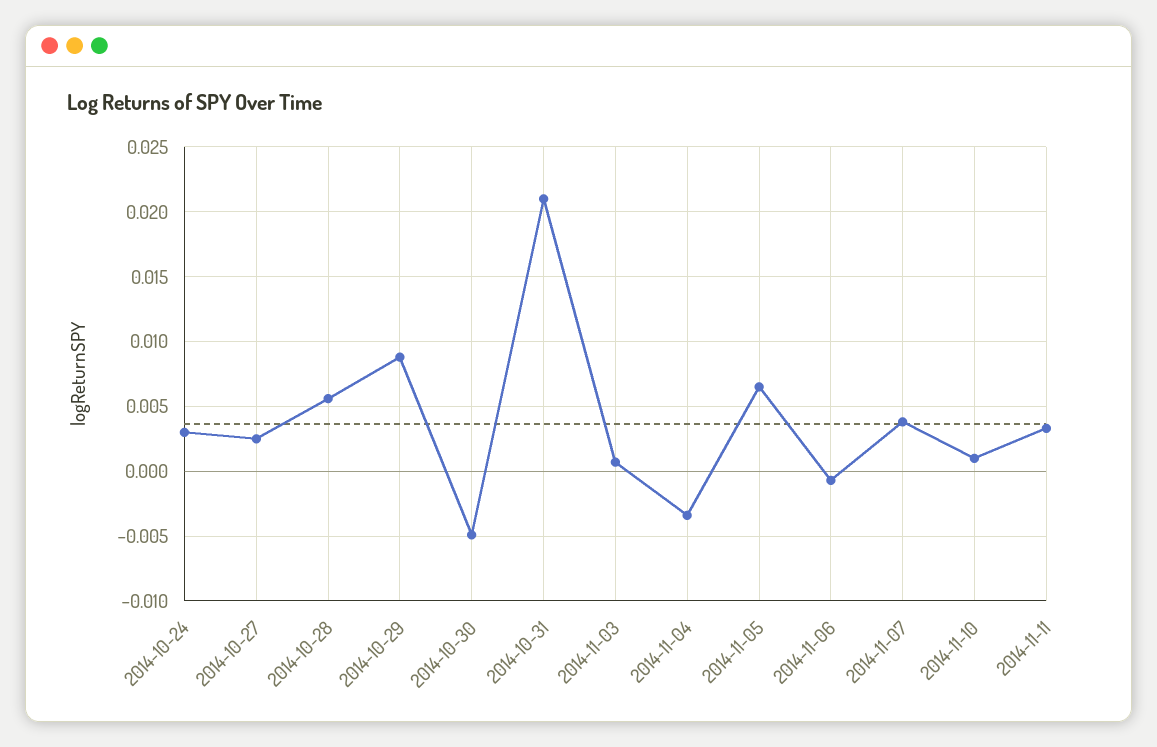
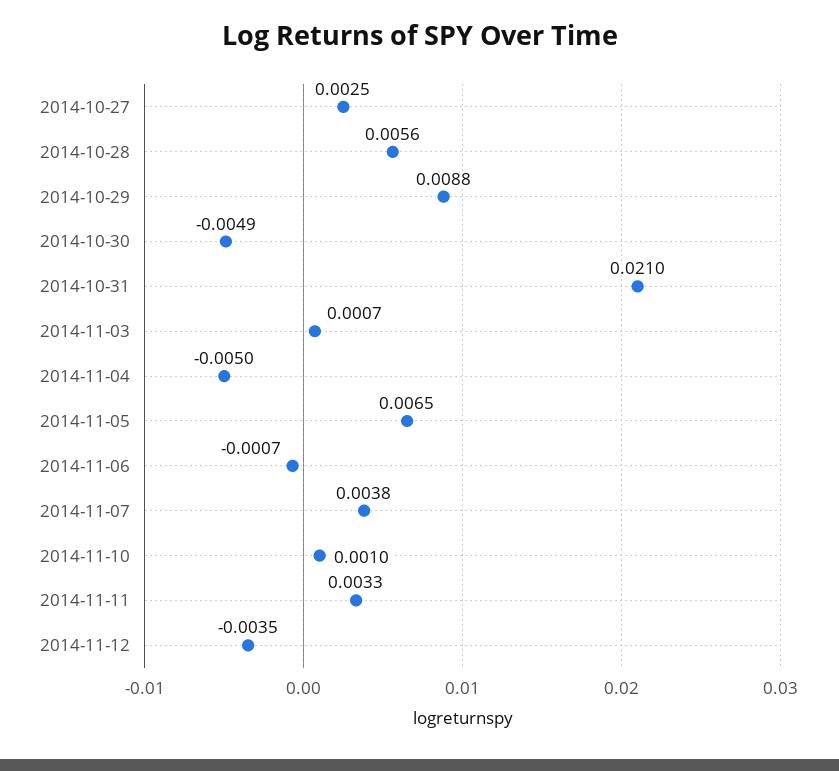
2014-10-24: 0.003 -> none
2014-11-04: -0.0035 -> -0.005
2014-11-12: none -> -0.0035

